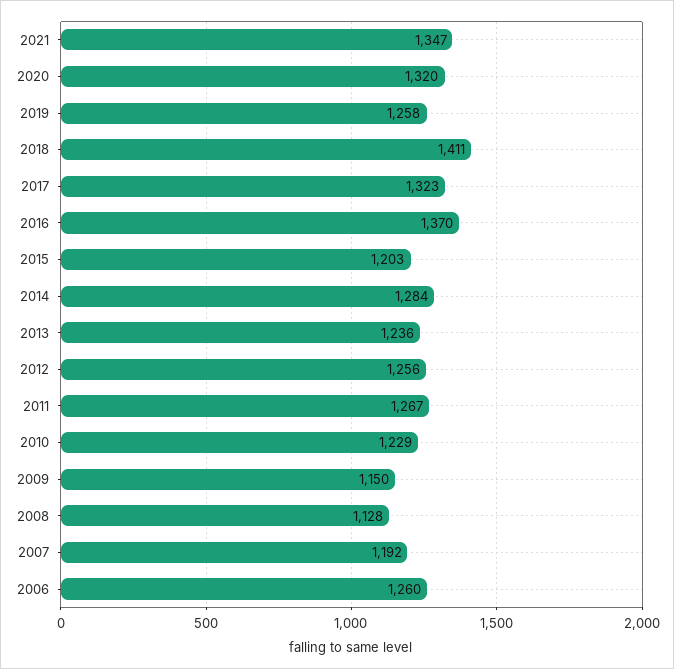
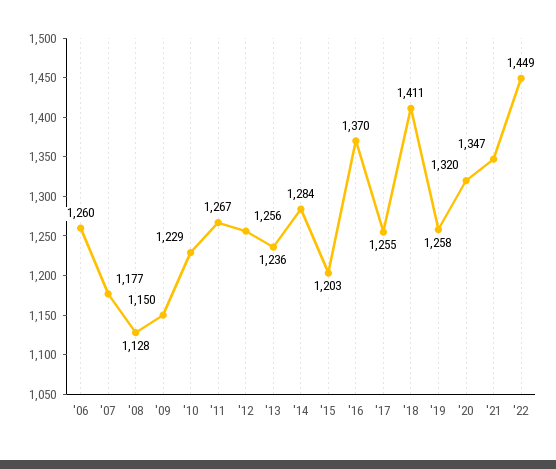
2017: 1323 -> 1255
2007: 1192 -> 1177
'22: none -> 1449

